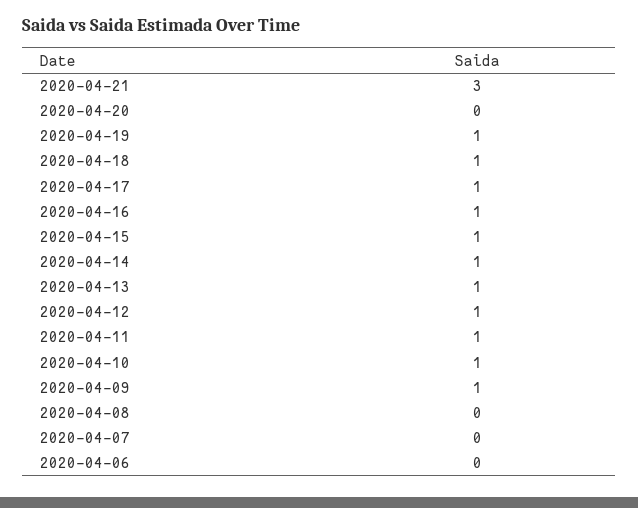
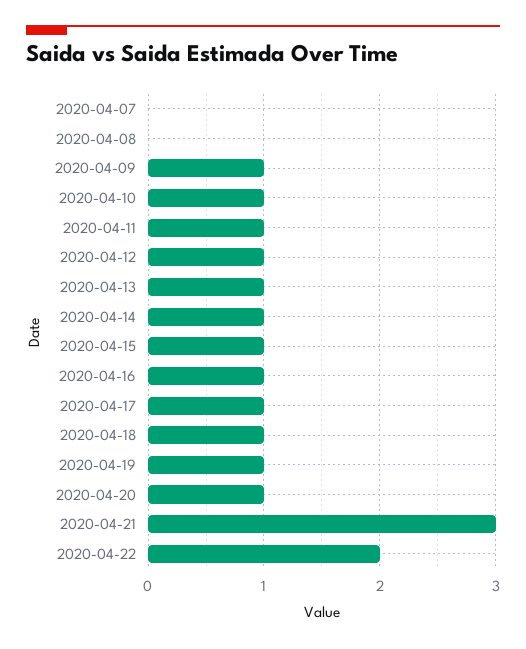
2020-04-20: 0 -> 1
2020-04-06: 0 -> none
2020-04-22: none -> 2

